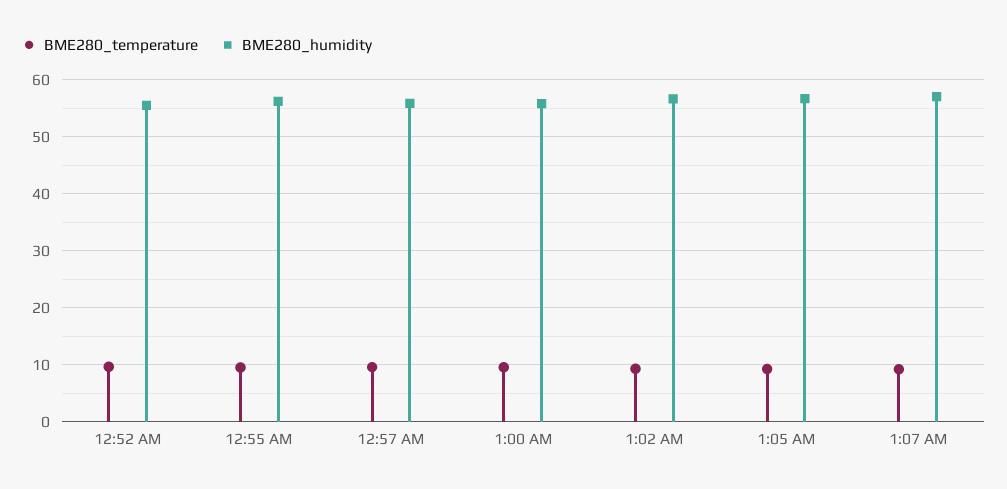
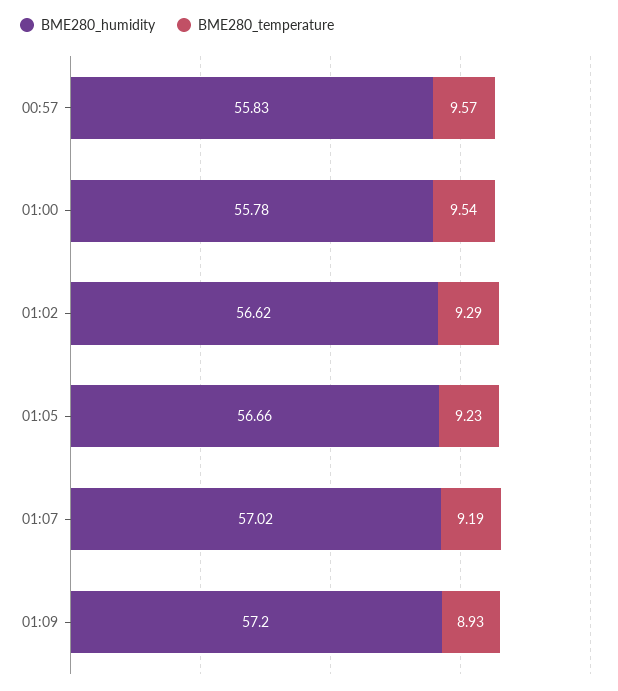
BME280_temperature, 12:52 AM: 10 -> none
BME280_humidity, 12:52 AM: 56 -> none
BME280_temperature, 12:55 AM: 10 -> none
BME280_humidity, 12:55 AM: 56 -> none
BME280_humidity, 01:09: none -> 57.2
BME280_temperature, 01:09: none -> 8.93

